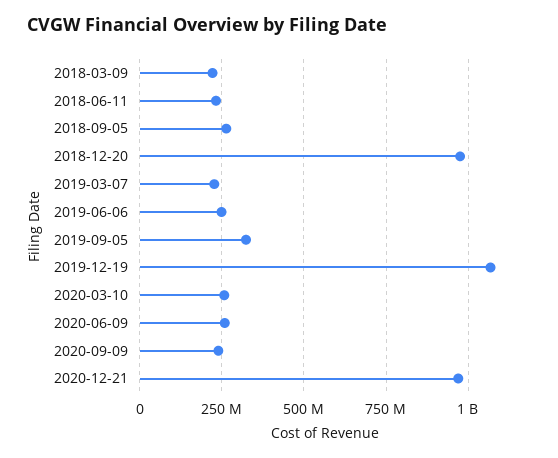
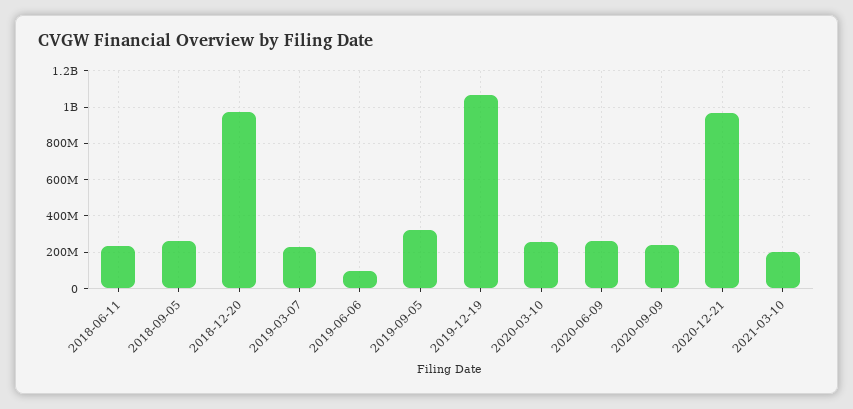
2018-03-09: 225000000 -> none
2019-06-06: 250000000 -> 100000000
2021-03-10: none -> 200000000

